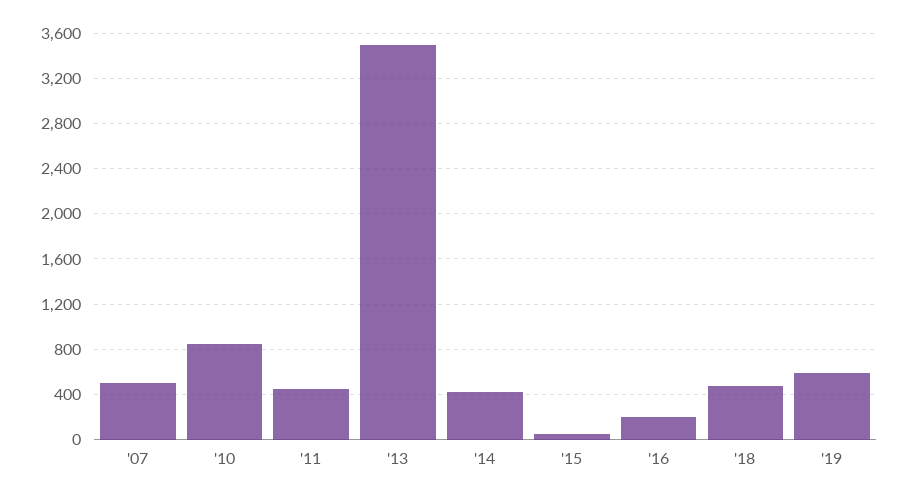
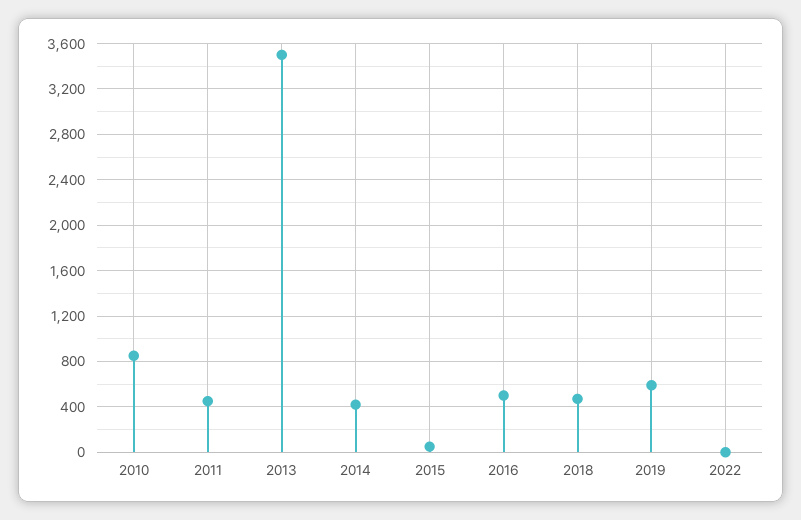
'07: 500 -> none
'16: 200 -> 500
2022: none -> 0

